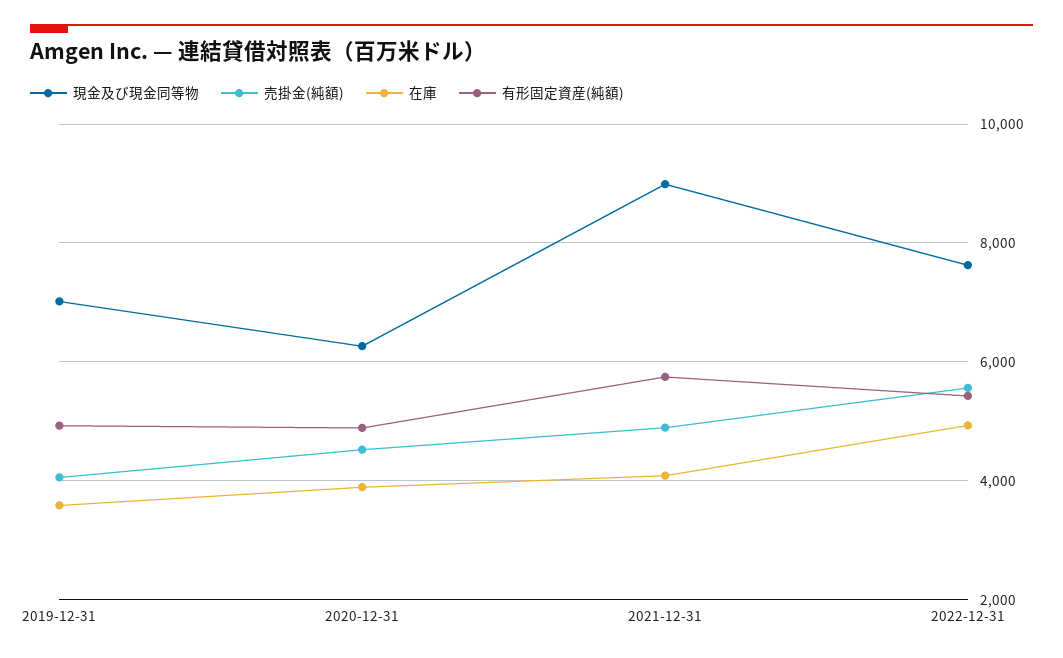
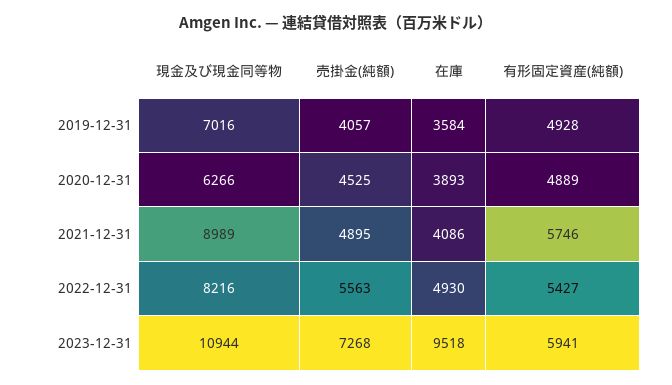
現金及び現金同等物, 2022-12-31: 7600 -> 8216
現金及び現金同等物, 2023-12-31: none -> 10944
売掛金(純額), 2023-12-31: none -> 7268
在庫, 2023-12-31: none -> 9518
有形固定資産(純額), 2023-12-31: none -> 5941

